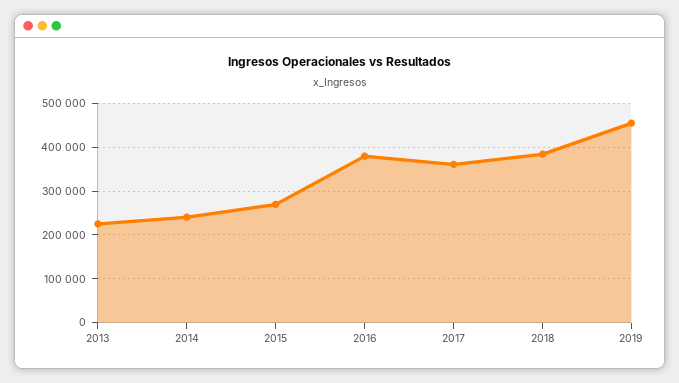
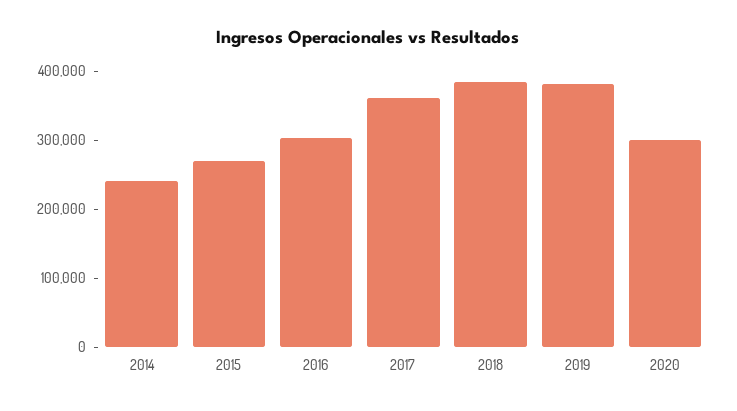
2013: 220000 -> none
2016: 380000 -> 300000
2019: 460000 -> 380000
2020: none -> 300000

